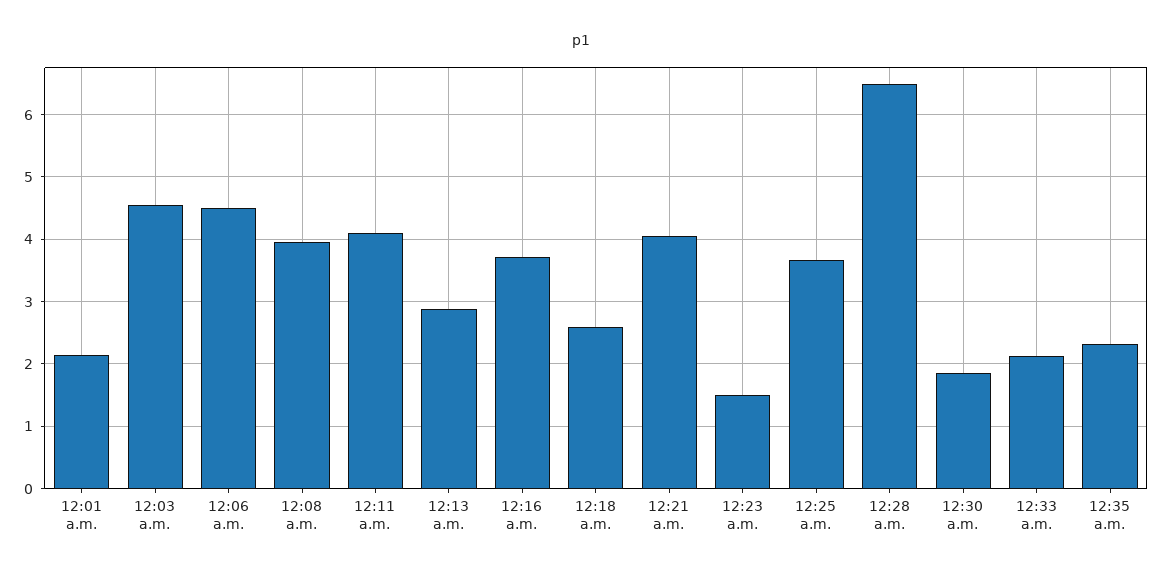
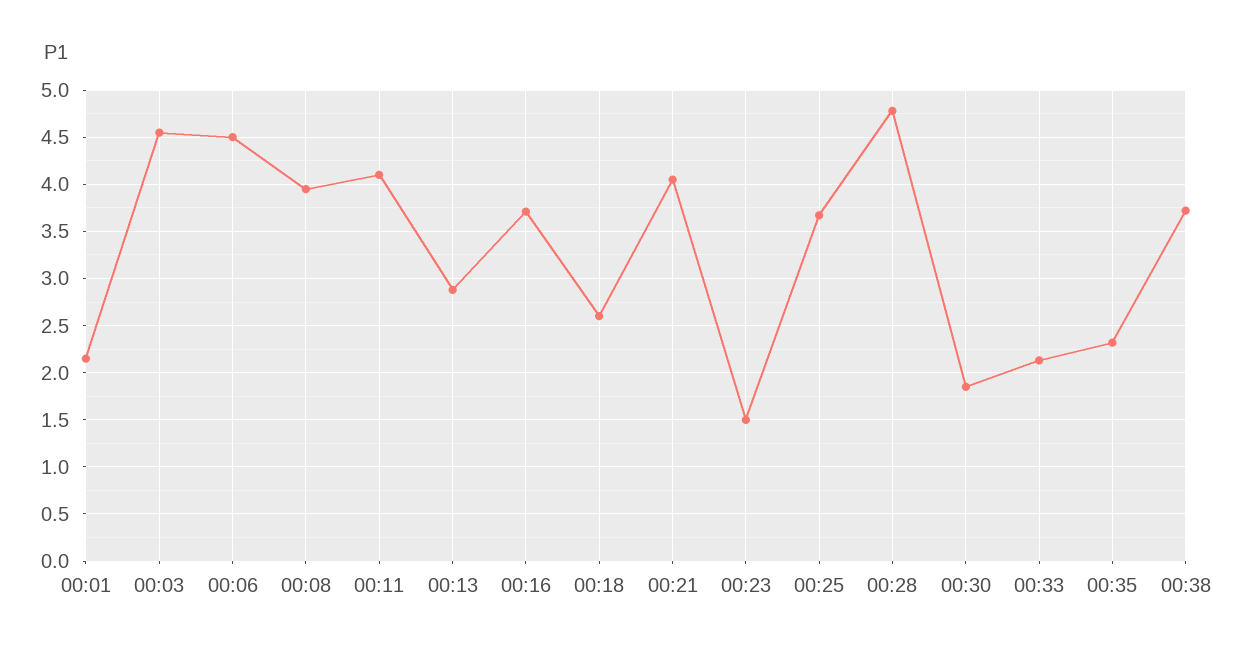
12:28 a.m.: 6.5 -> 4.8
00:38: none -> 3.7

